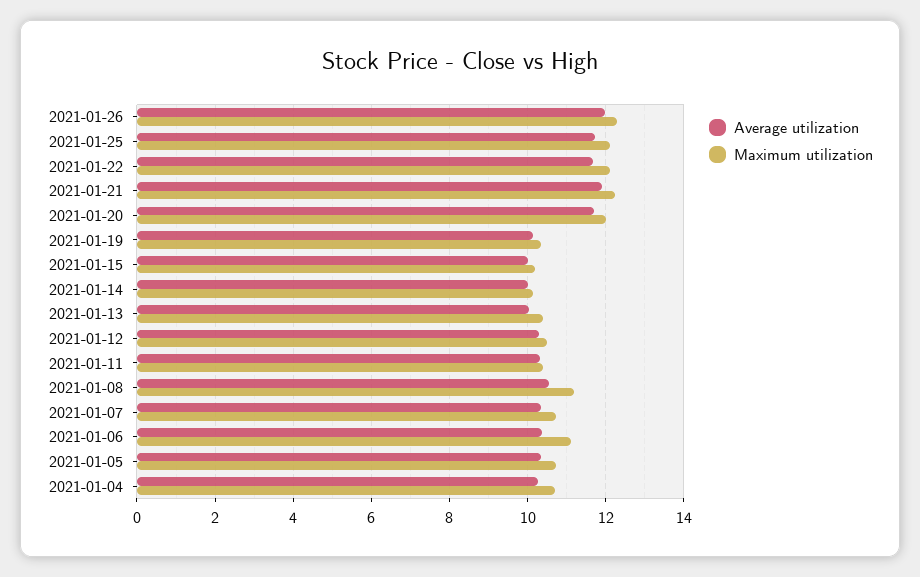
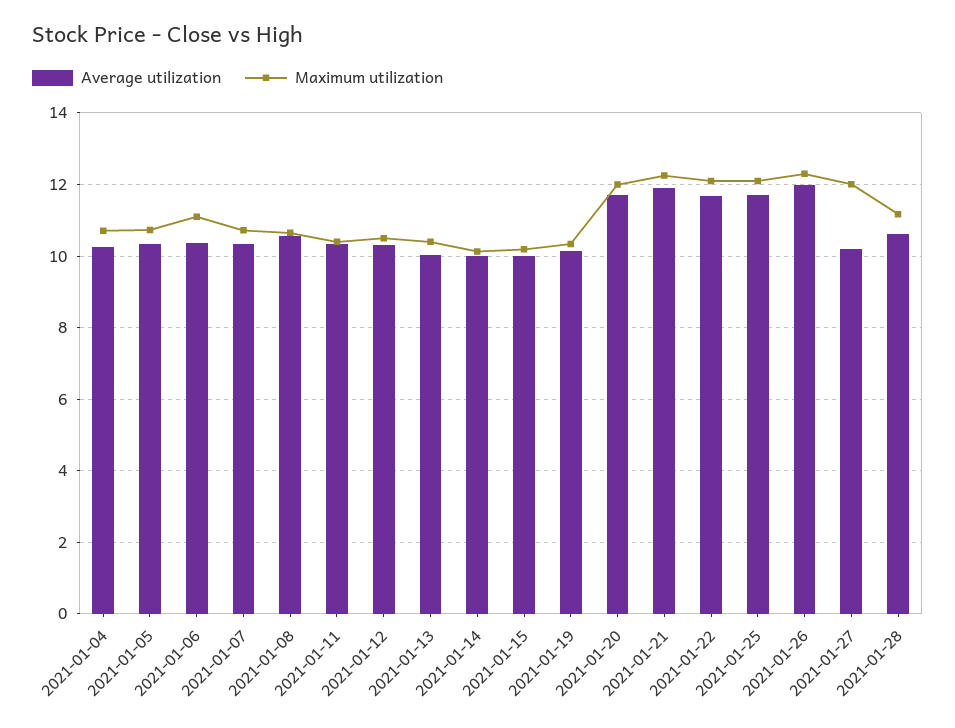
Maximum utilization, 2021-01-08: 11.2 -> 10.6
Average utilization, 2021-01-27: none -> 10.2
Maximum utilization, 2021-01-27: none -> 12
Average utilization, 2021-01-28: none -> 10.6
Maximum utilization, 2021-01-28: none -> 11.2

